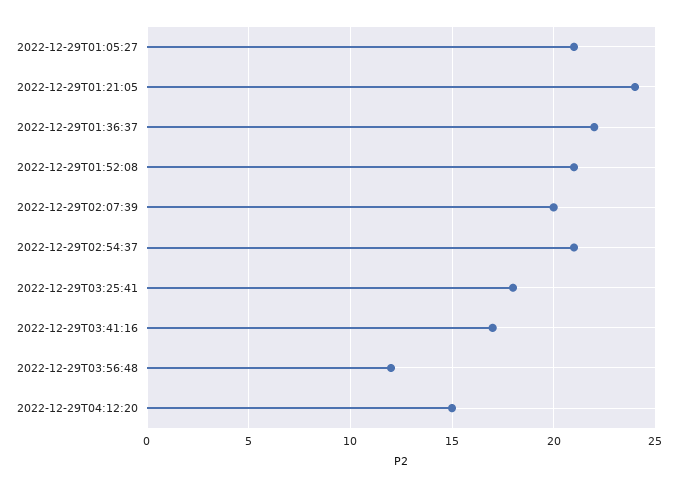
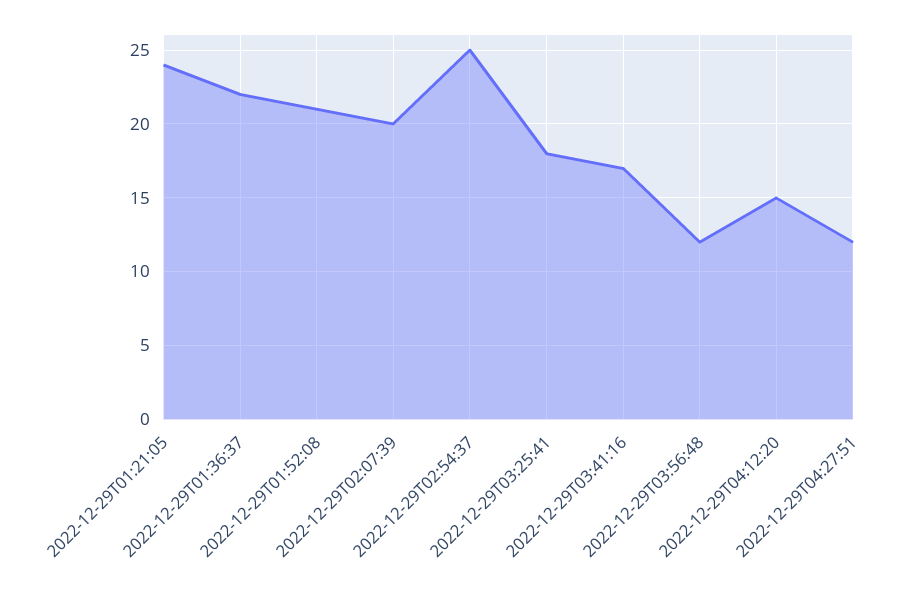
2022-12-29T01:05:27: 21 -> none
2022-12-29T02:54:37: 21 -> 25
2022-12-29T04:27:51: none -> 12

